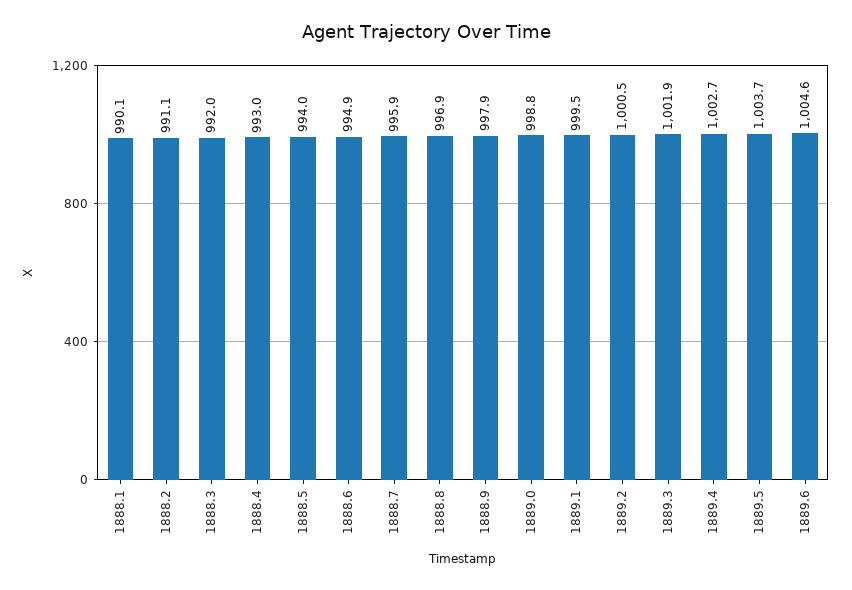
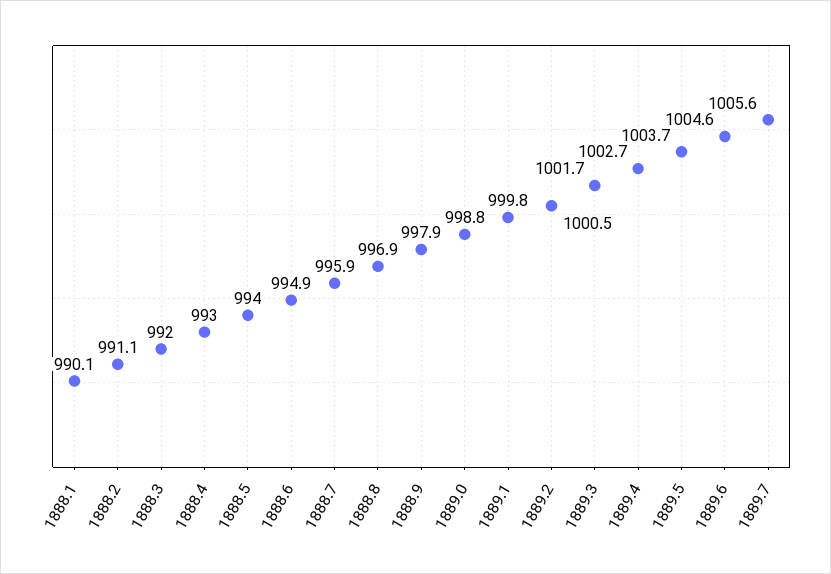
1889.1: 999.5 -> 999.8
1889.3: 1001.9 -> 1001.7
1889.7: none -> 1005.6

